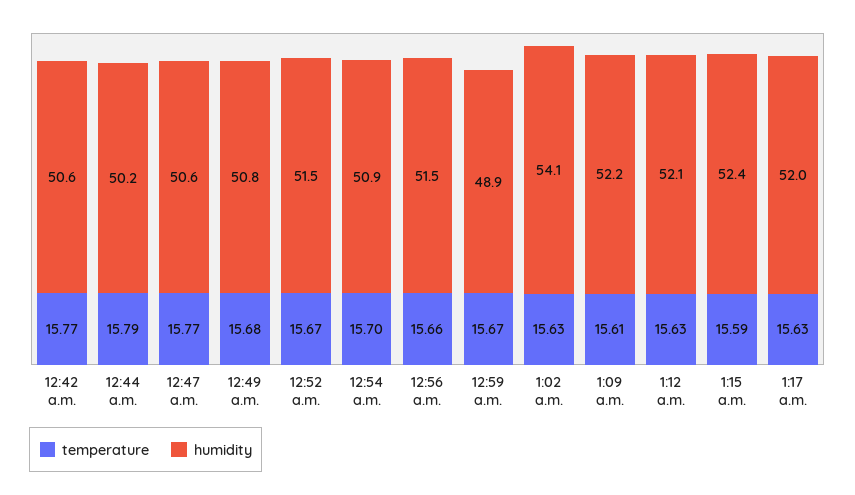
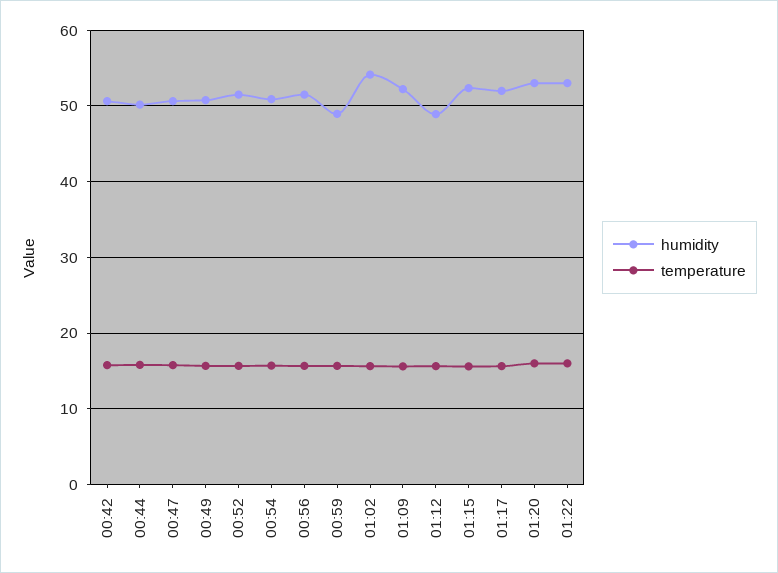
humidity, 1:12 a.m.: 52.1 -> 49
humidity, 01:20: none -> 53
temperature, 01:20: none -> 16
humidity, 01:22: none -> 53
temperature, 01:22: none -> 16

